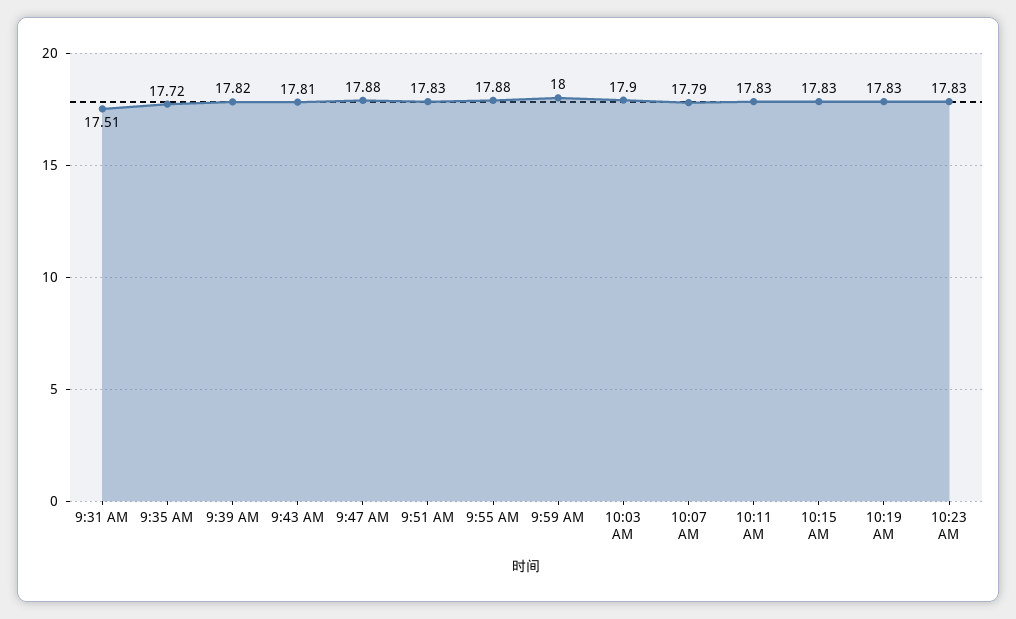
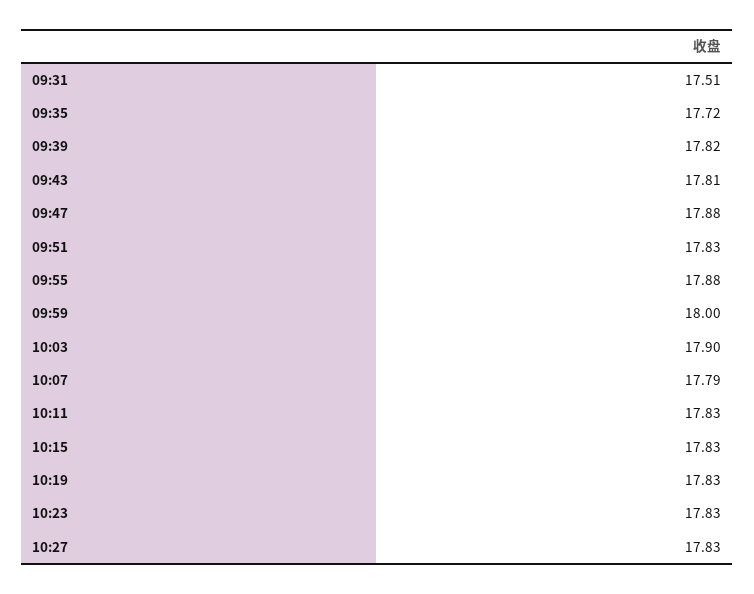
10:27: none -> 17.83

